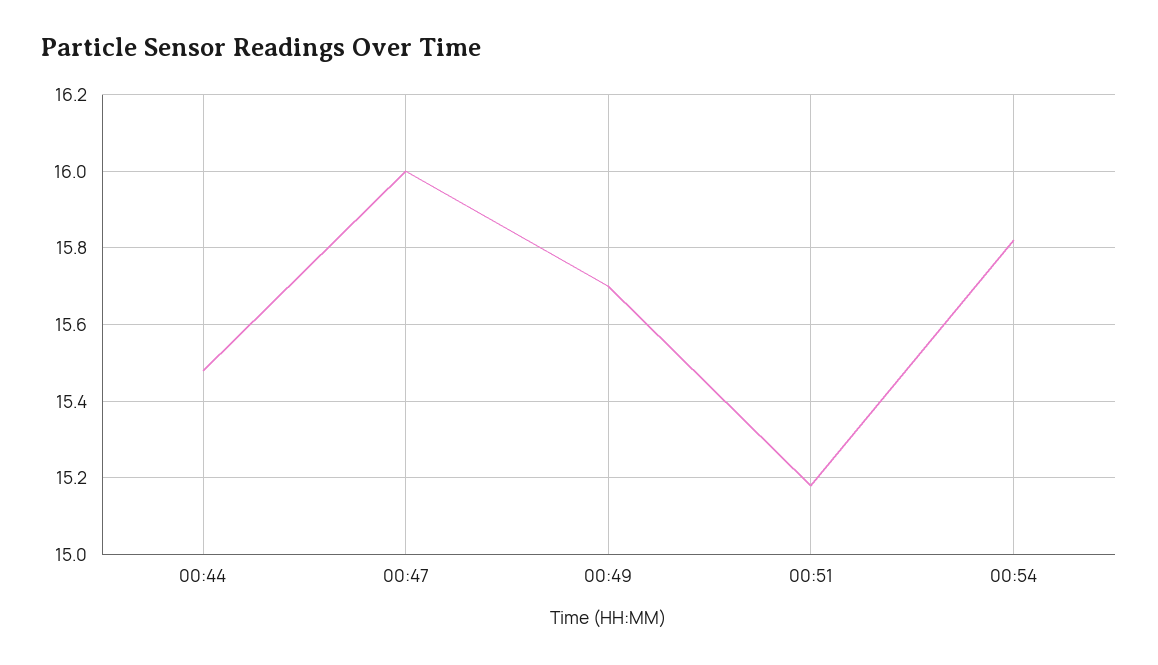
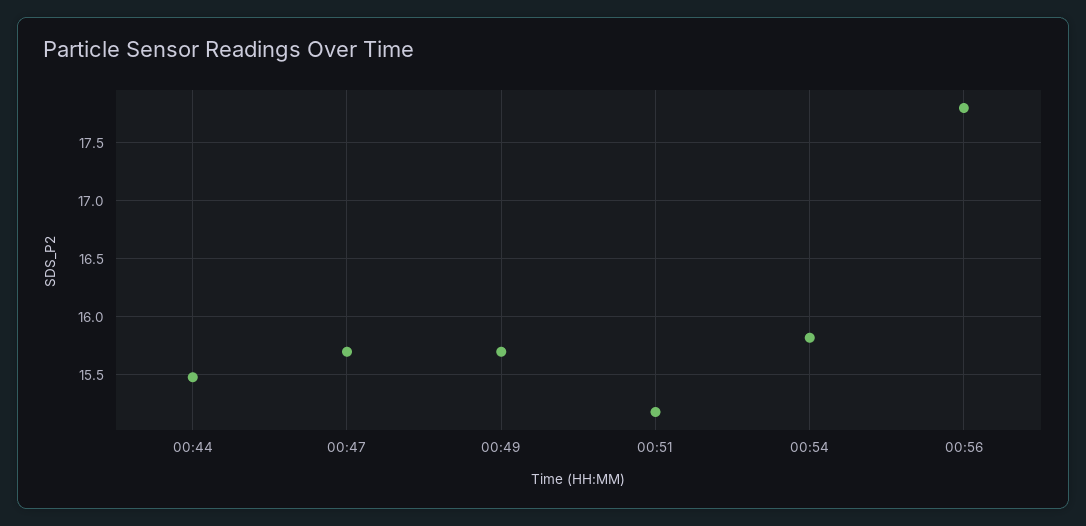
00:47: 16 -> 15.7
00:56: none -> 17.8

